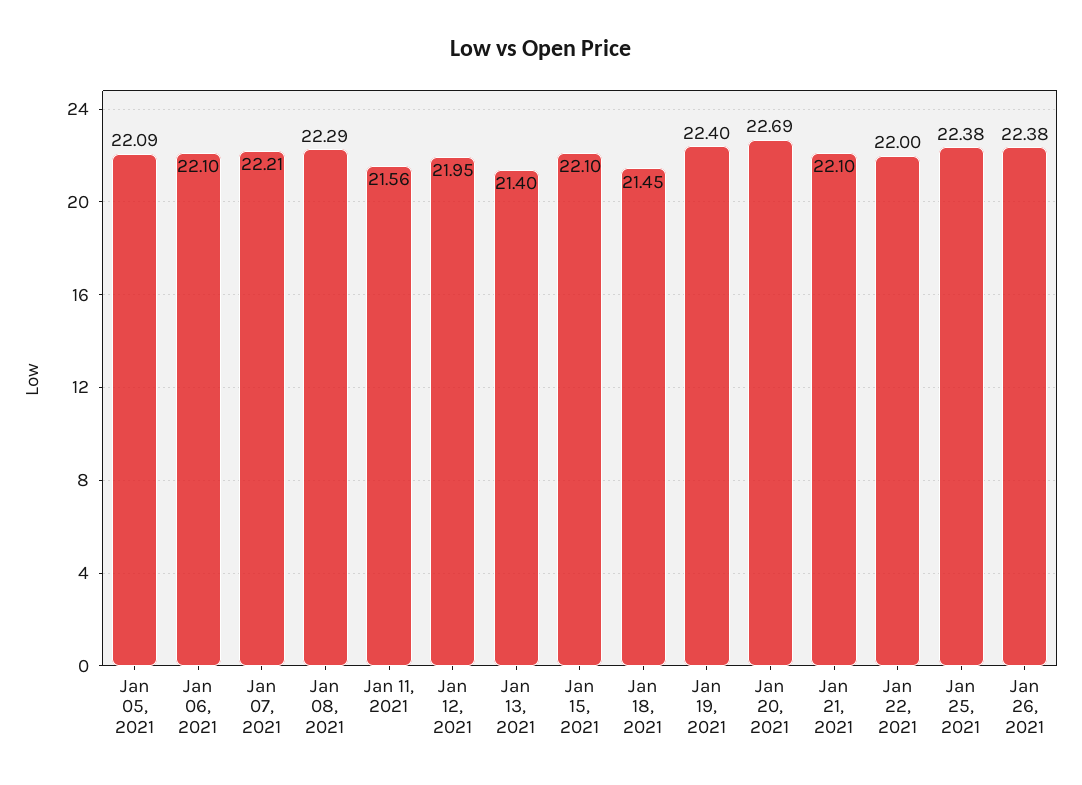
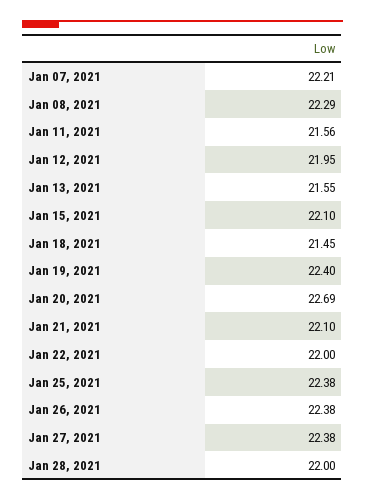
Jan 05, 2021: 22.09 -> none
Jan 06, 2021: 22.1 -> none
Jan 13, 2021: 21.4 -> 21.55
Jan 27, 2021: none -> 22.38
Jan 28, 2021: none -> 22

